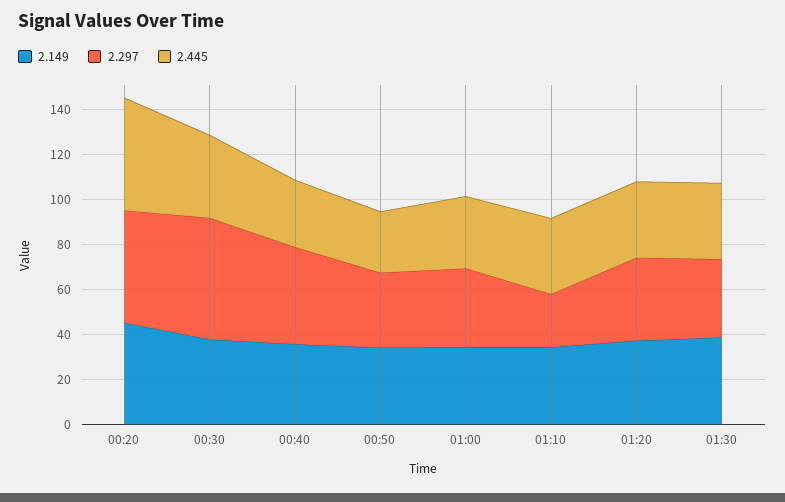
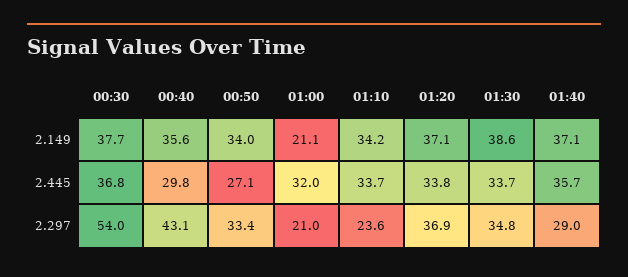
2.149, 00:20: 45 -> none
2.297, 00:20: 50 -> none
2.445, 00:20: 50 -> none
2.149, 01:00: 35 -> 21.1
2.297, 01:00: 35 -> 21
2.149, 01:40: none -> 37.1
2.445, 01:40: none -> 35.7
2.297, 01:40: none -> 29

